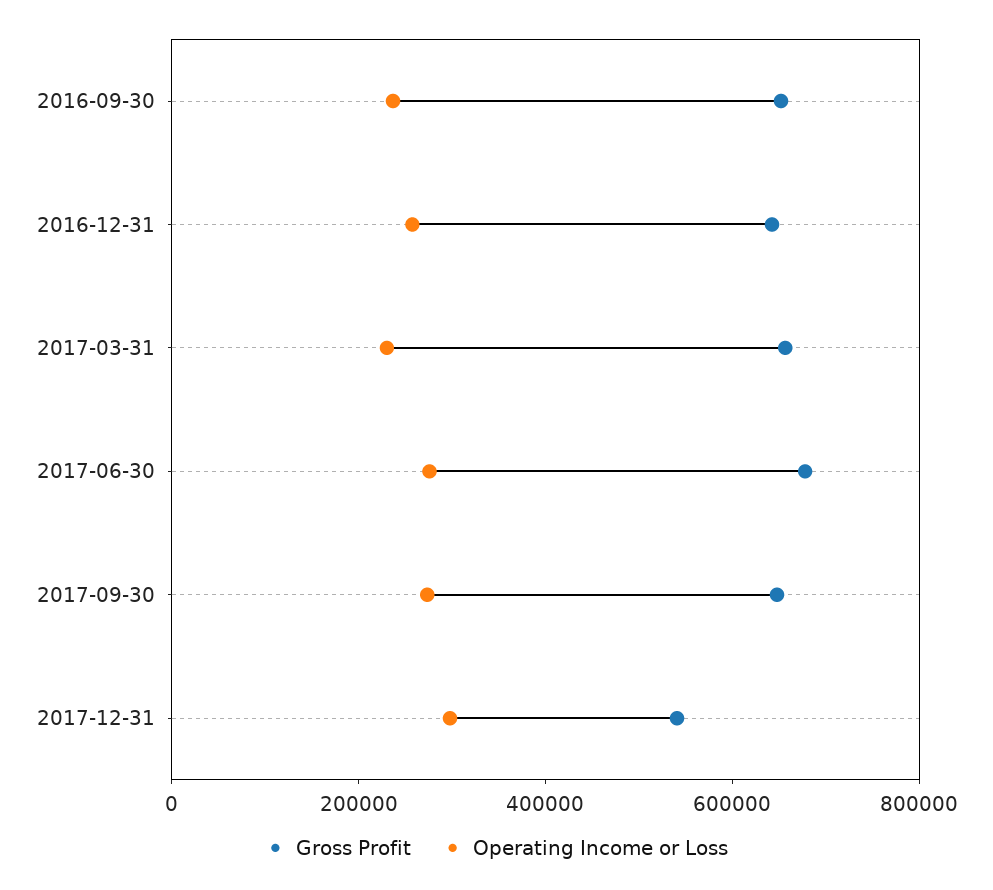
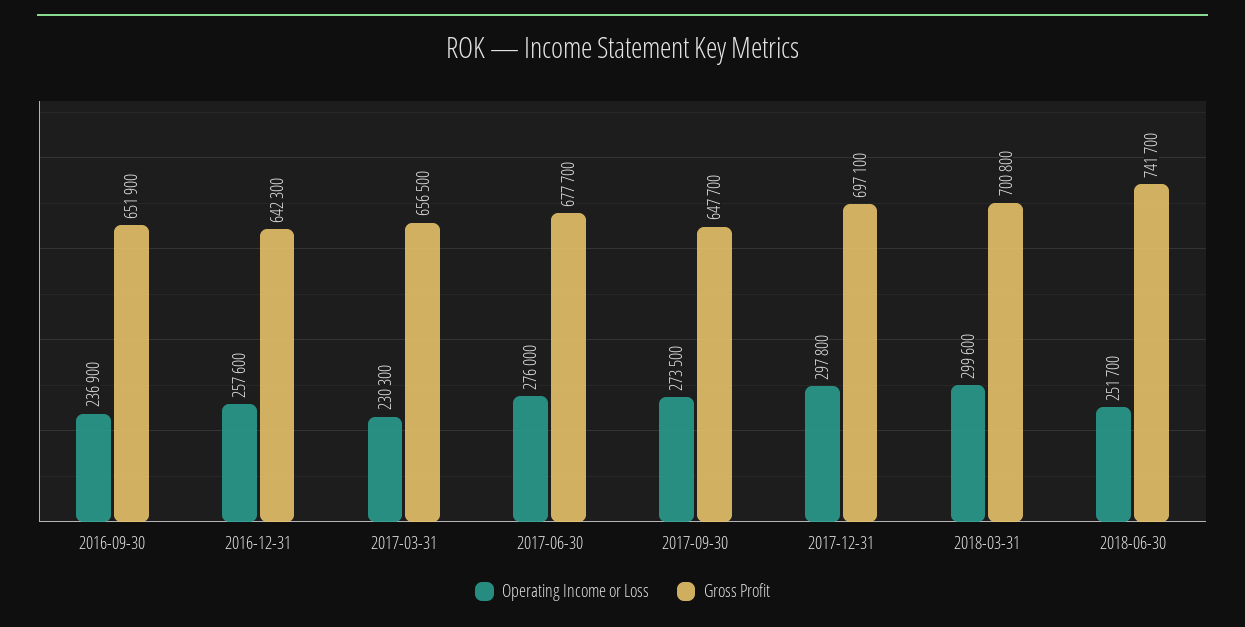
Gross Profit, 2017-12-31: 550000 -> 697100
Operating Income or Loss, 2018-03-31: none -> 299600
Gross Profit, 2018-03-31: none -> 700800
Operating Income or Loss, 2018-06-30: none -> 251700
Gross Profit, 2018-06-30: none -> 741700

